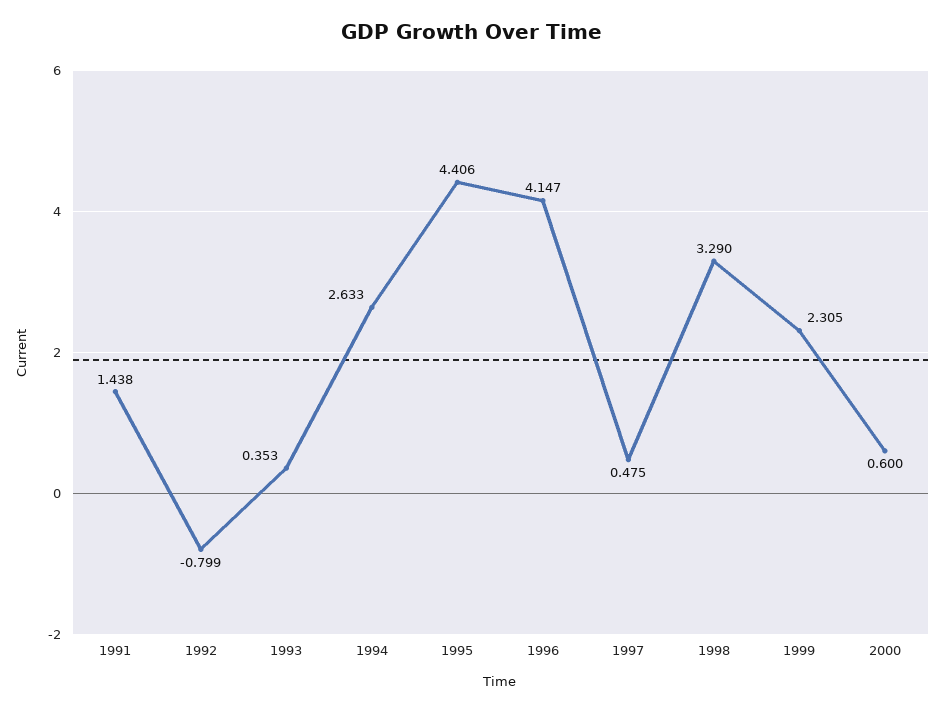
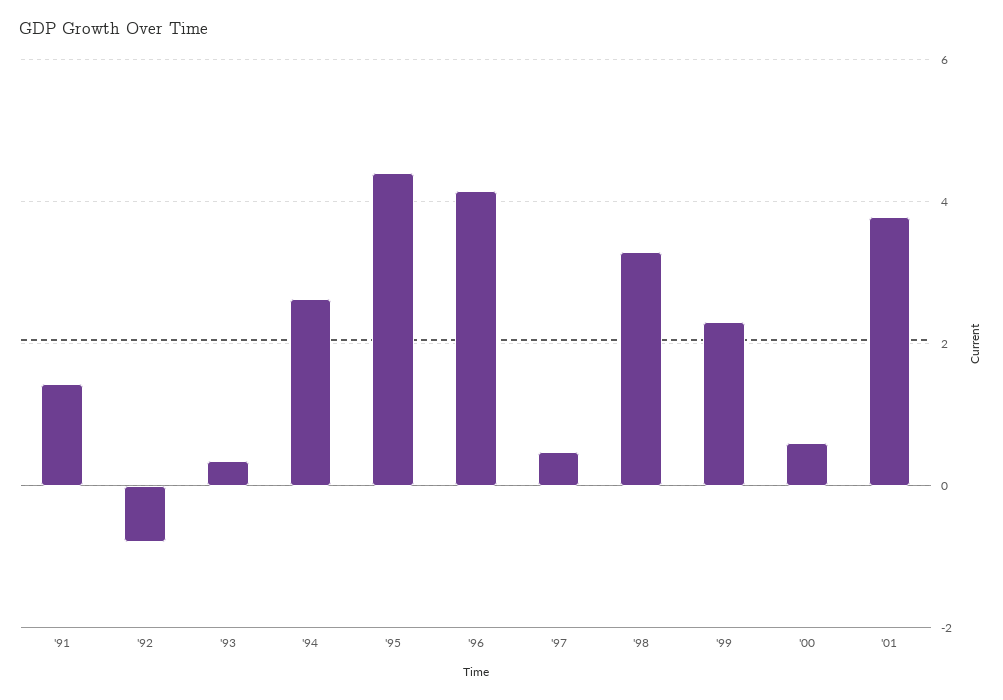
'01: none -> 3.8

